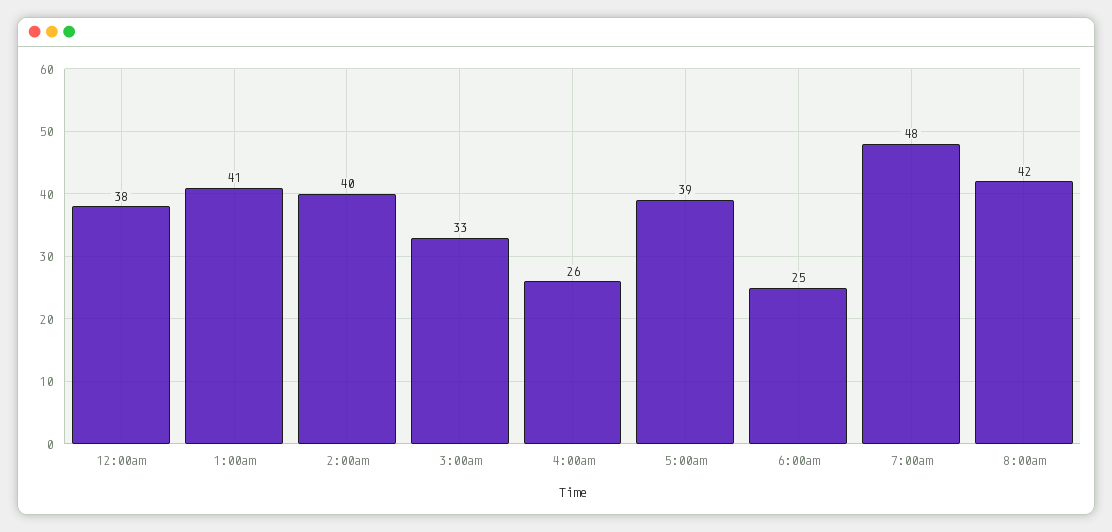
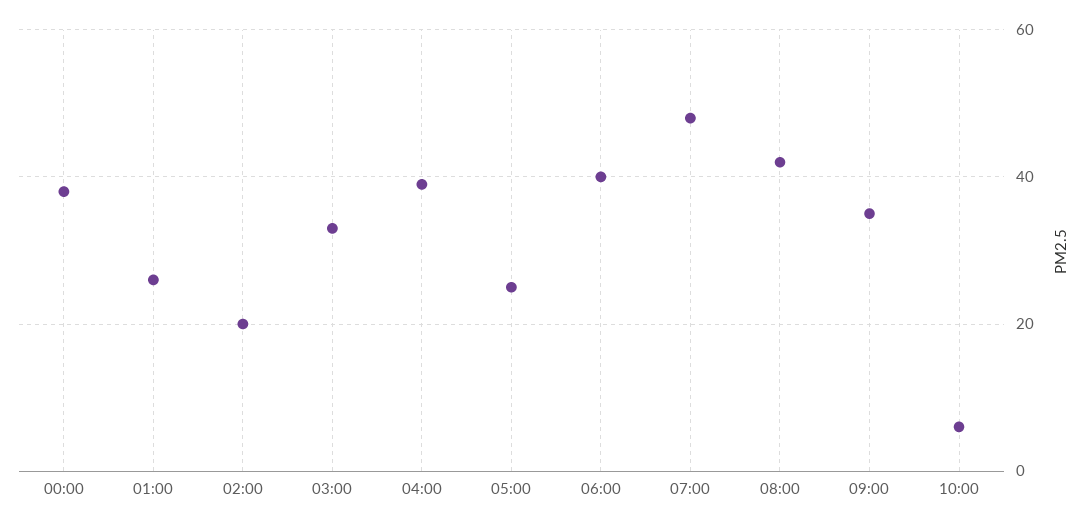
1:00am: 41 -> 25
2:00am: 40 -> 20
4:00am: 26 -> 40
5:00am: 39 -> 25
6:00am: 25 -> 40
09:00: none -> 35
10:00: none -> 5

